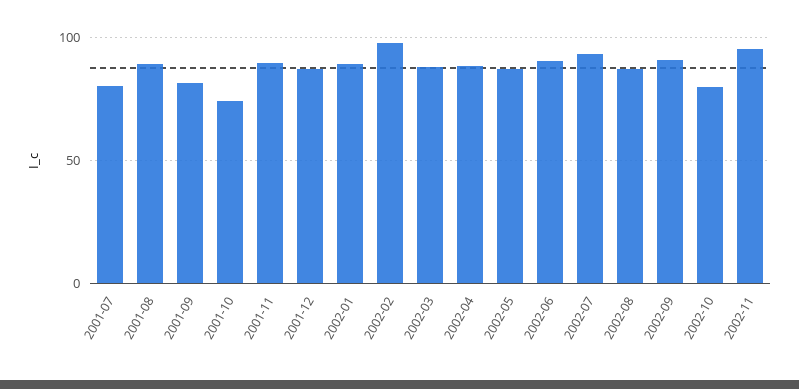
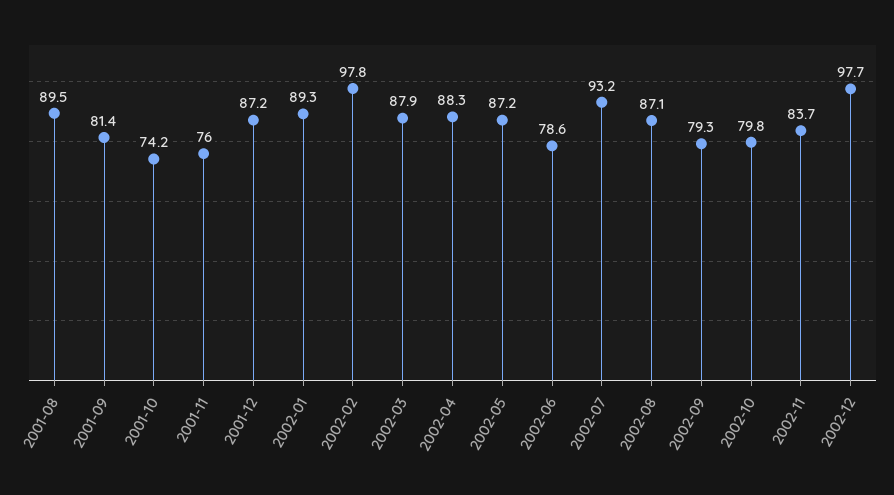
2001-07: 80 -> none
2001-11: 90 -> 76
2002-06: 90 -> 78.6
2002-09: 90 -> 79.3
2002-11: 95 -> 83.7
2002-12: none -> 97.7

